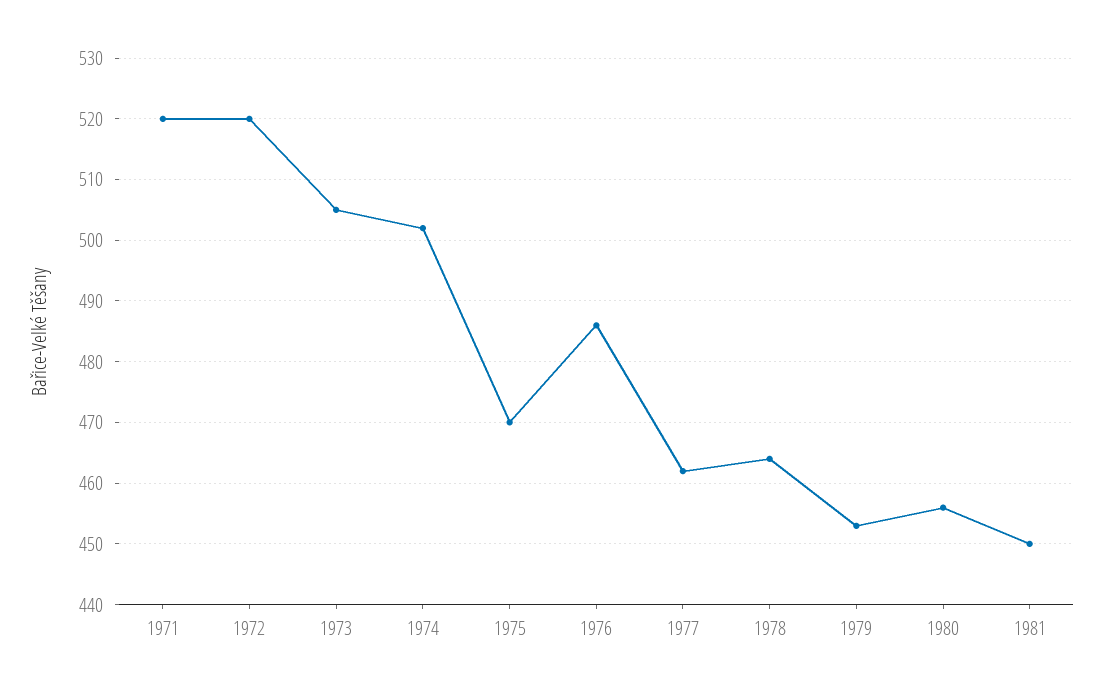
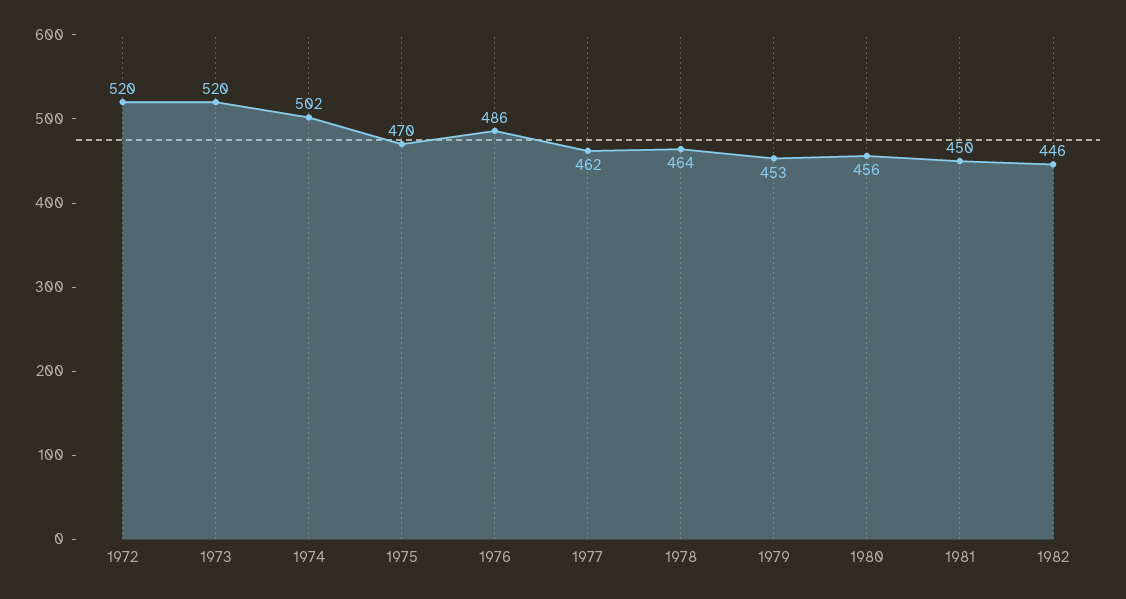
1971: 520 -> none
1973: 505 -> 520
1982: none -> 446

